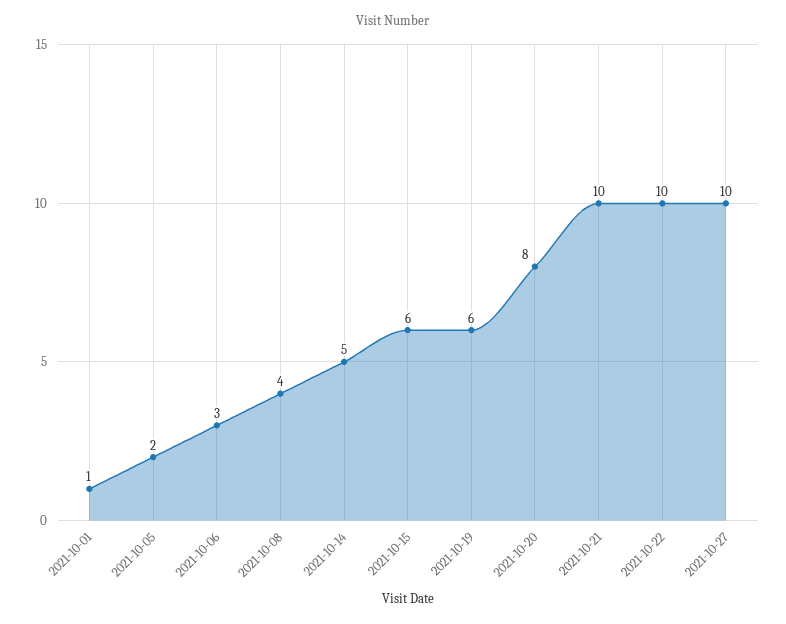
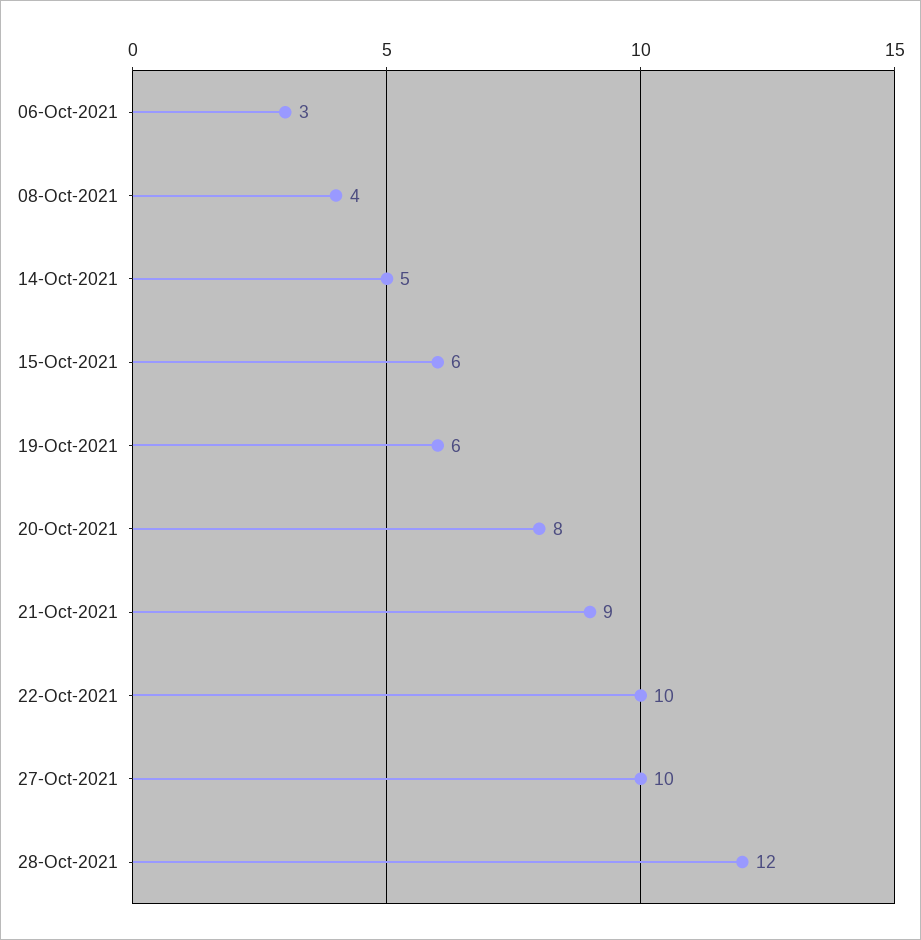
2021-10-01: 1 -> none
2021-10-05: 2 -> none
2021-10-21: 10 -> 9
28-Oct-2021: none -> 12

